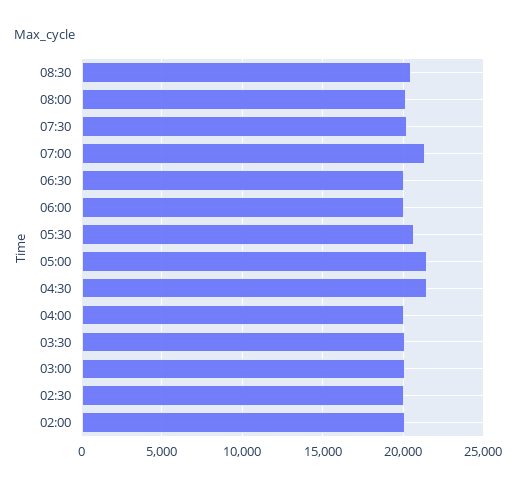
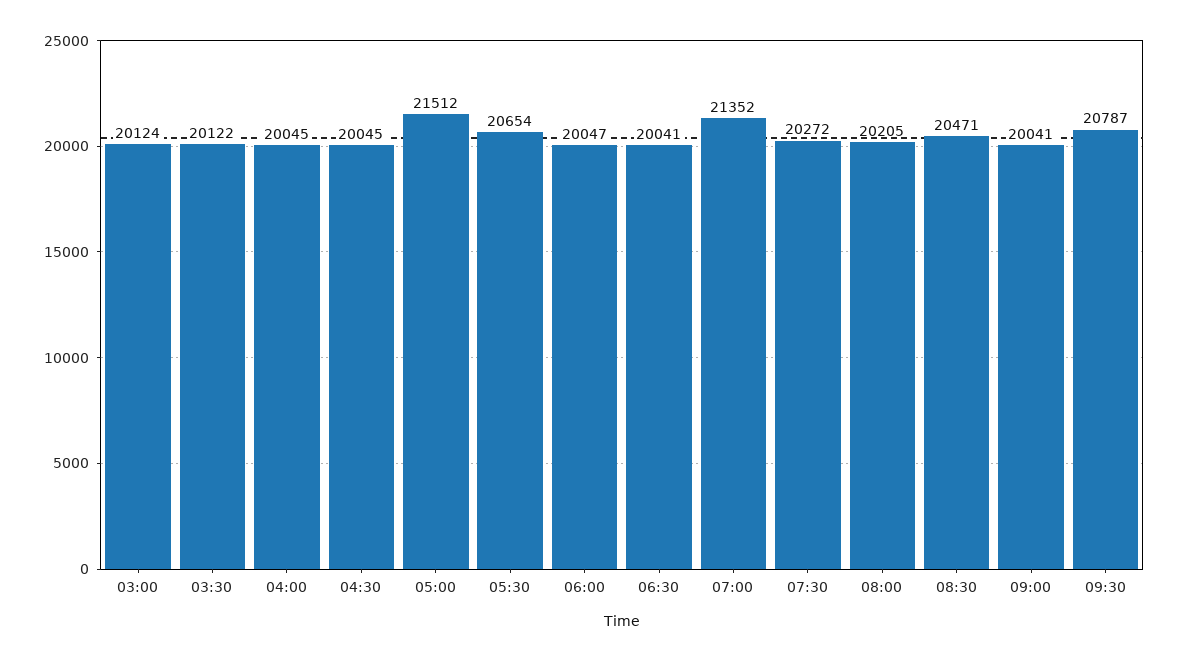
04:30: 21500 -> 20045
02:30: 20000 -> none
02:00: 20000 -> none
09:00: none -> 20041
09:30: none -> 20787

